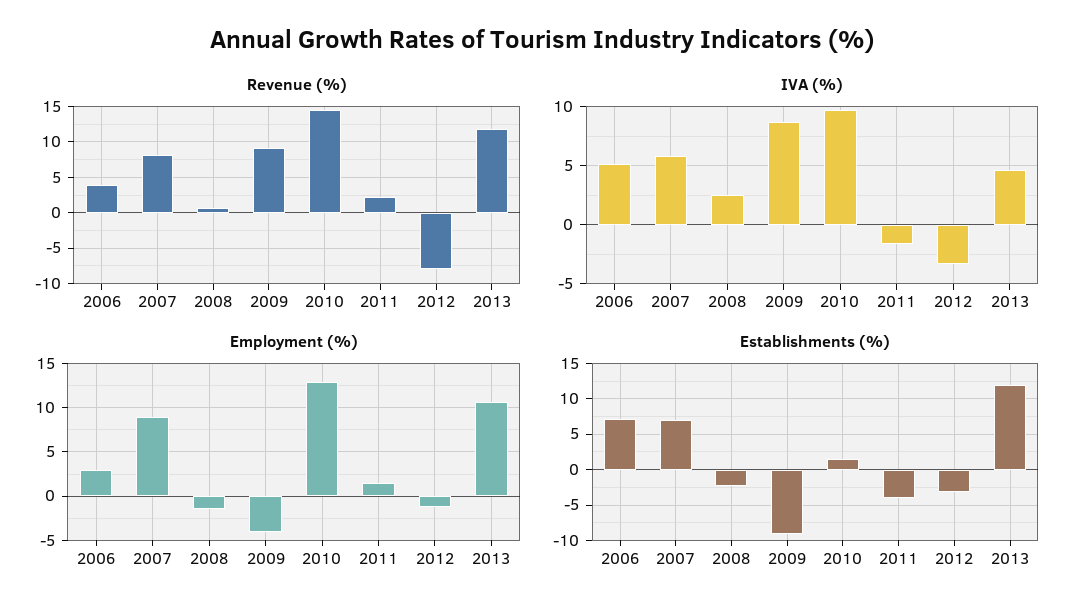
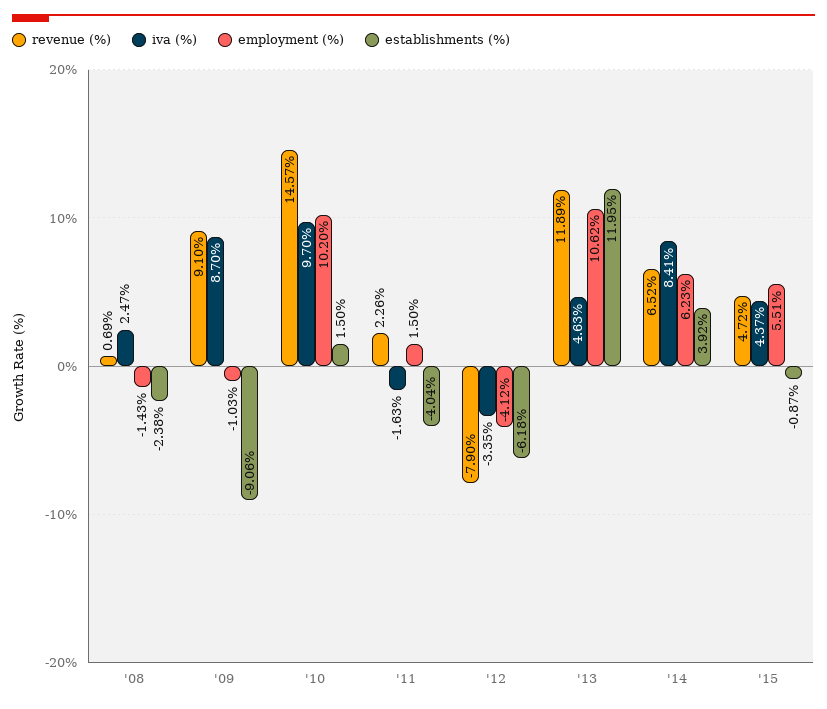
Revenue (%), 2006: 4 -> none
Revenue (%), 2007: 8 -> none
IVA (%), 2006: 5 -> none
IVA (%), 2007: 6 -> none
Employment (%), 2006: 3 -> none
Employment (%), 2007: 9 -> none
Employment (%), 2009: -4 -> -1.03
Employment (%), 2010: 13 -> 10.2
Employment (%), 2012: -1 -> -4.12
Establishments (%), 2006: 7 -> none
Establishments (%), 2007: 7 -> none
Establishments (%), 2012: -3 -> -6.18
Revenue (%), '14: none -> 6.52
IVA (%), '14: none -> 8.41
Employment (%), '14: none -> 6.23
Establishments (%), '14: none -> 3.92
Revenue (%), '15: none -> 4.72
IVA (%), '15: none -> 4.37
Employment (%), '15: none -> 5.51
Establishments (%), '15: none -> -0.87

